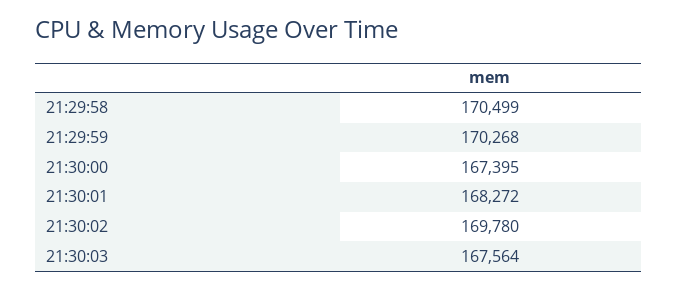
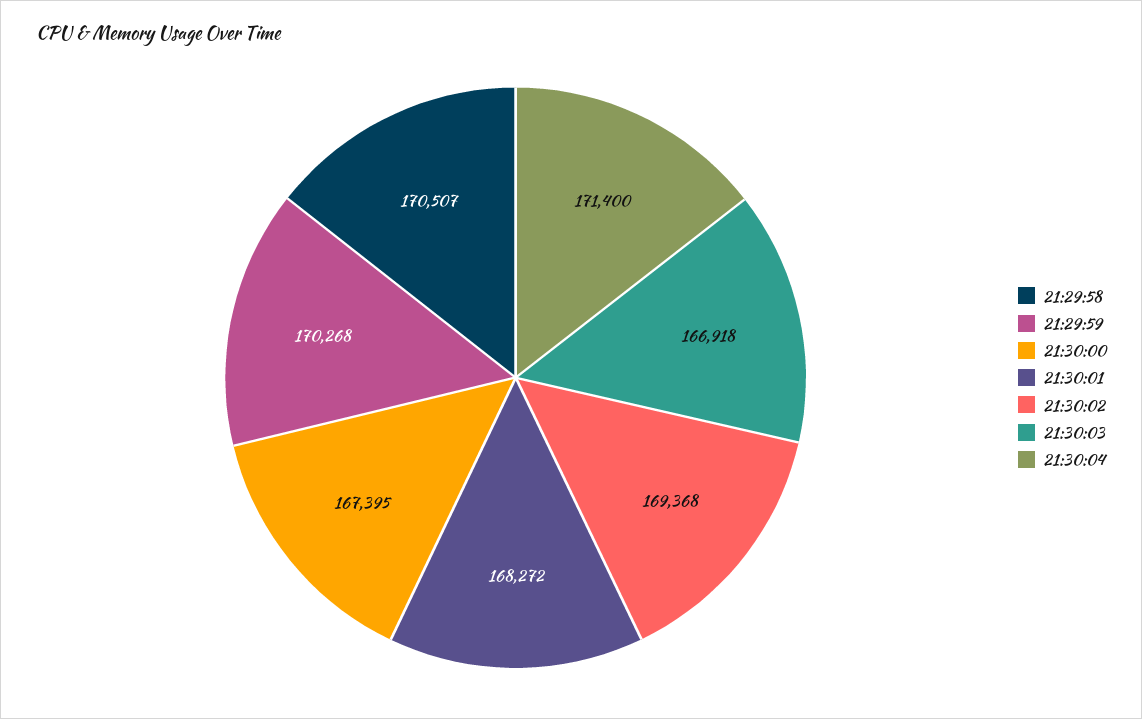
21:29:58: 170499 -> 170507
21:30:02: 169780 -> 169368
21:30:03: 167564 -> 166918
21:30:04: none -> 171400

